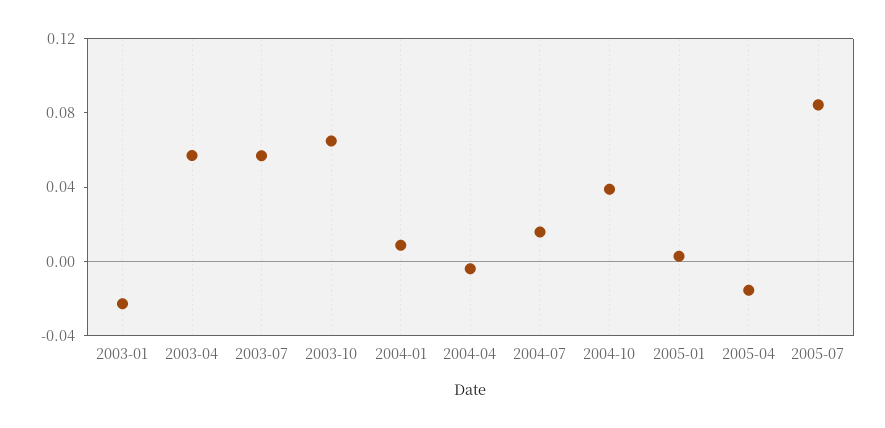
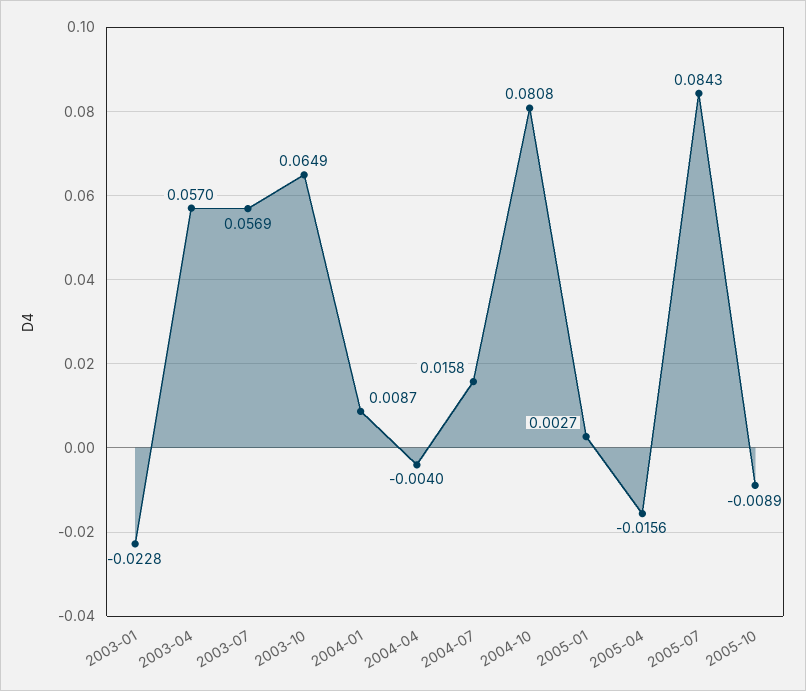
2004-10: 0.04 -> 0.0808
2005-10: none -> -0.0089

